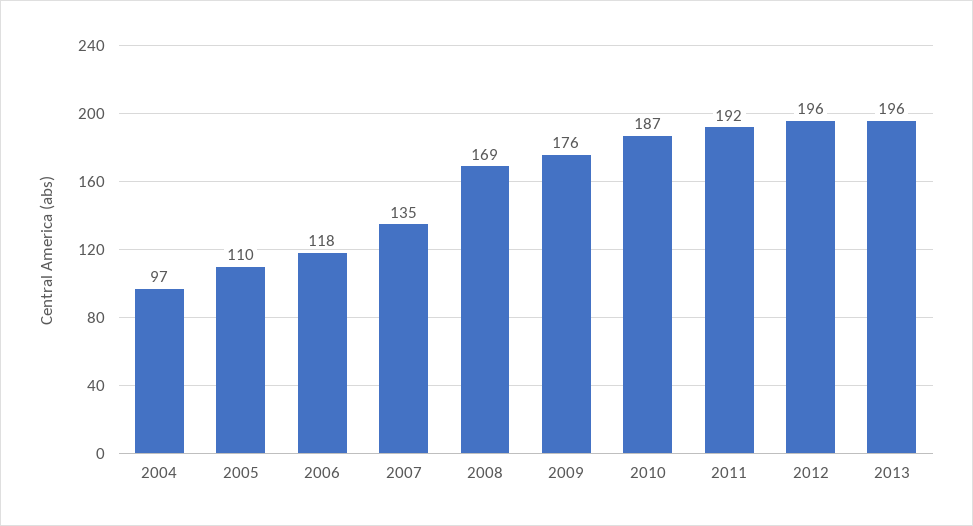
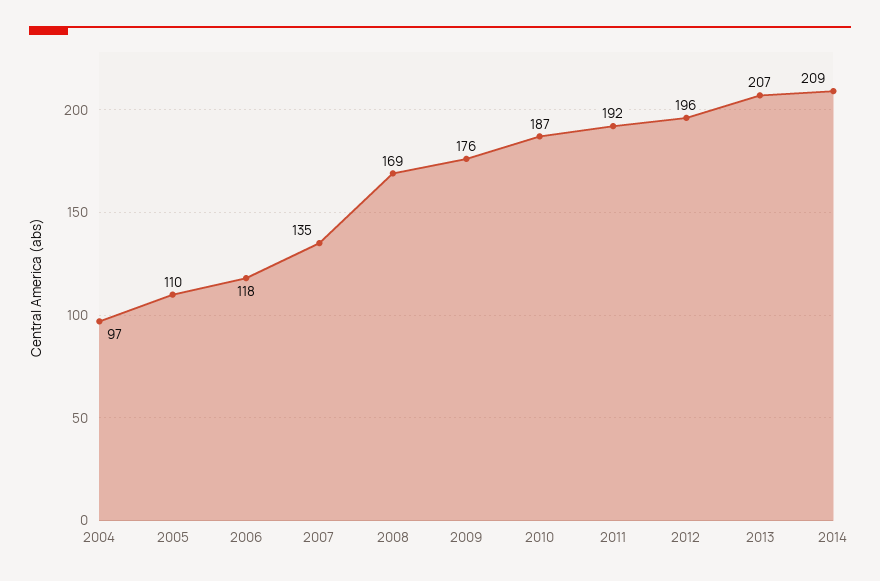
2013: 196 -> 207
2014: none -> 209

